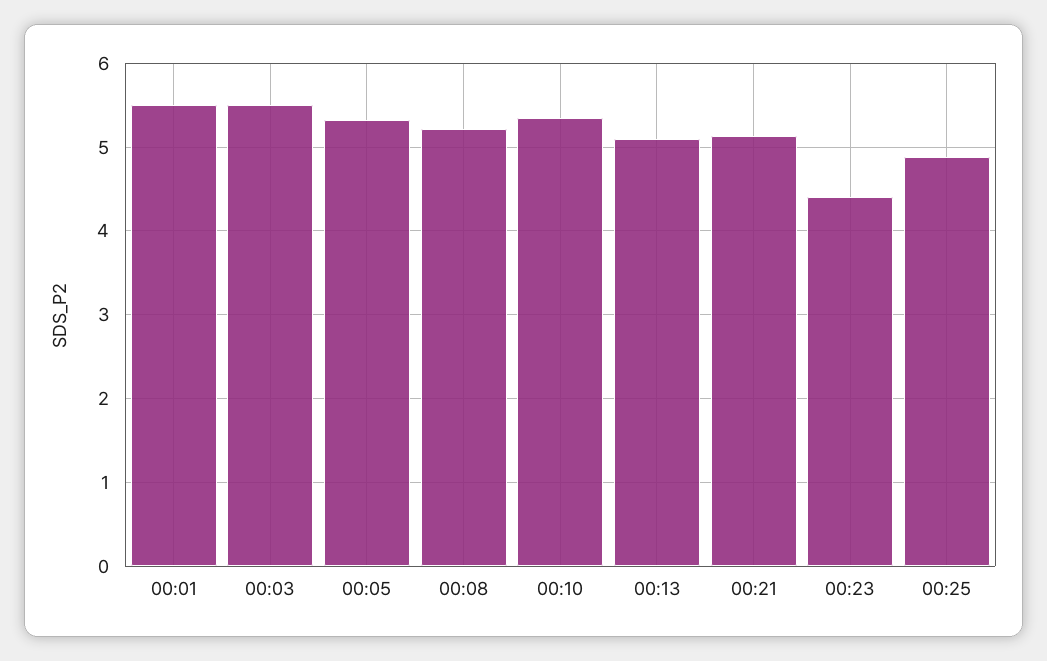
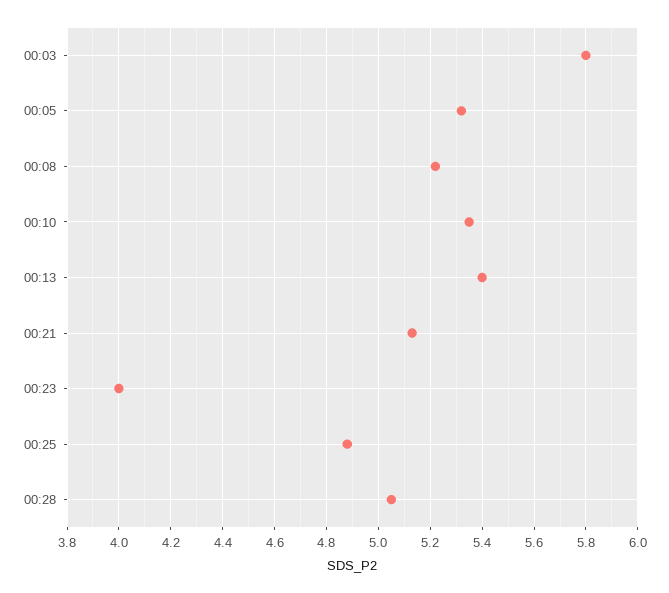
00:01: 5.5 -> none
00:03: 5.5 -> 5.8
00:13: 5.1 -> 5.4
00:23: 4.4 -> 4
00:28: none -> 5.05

